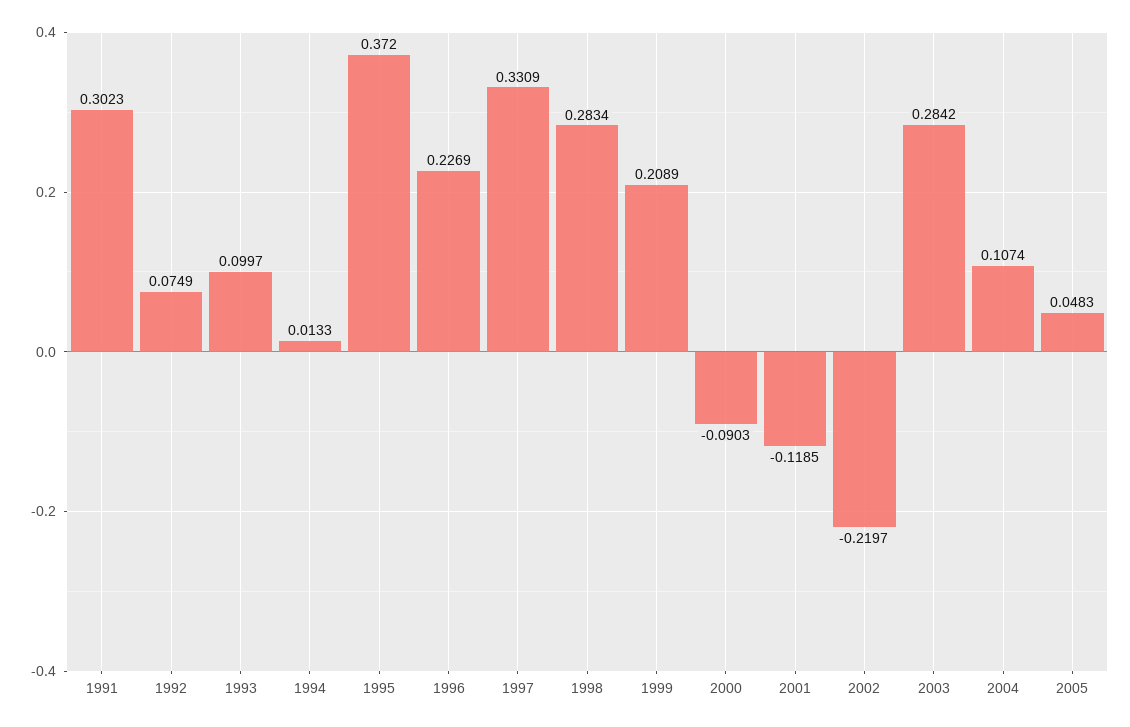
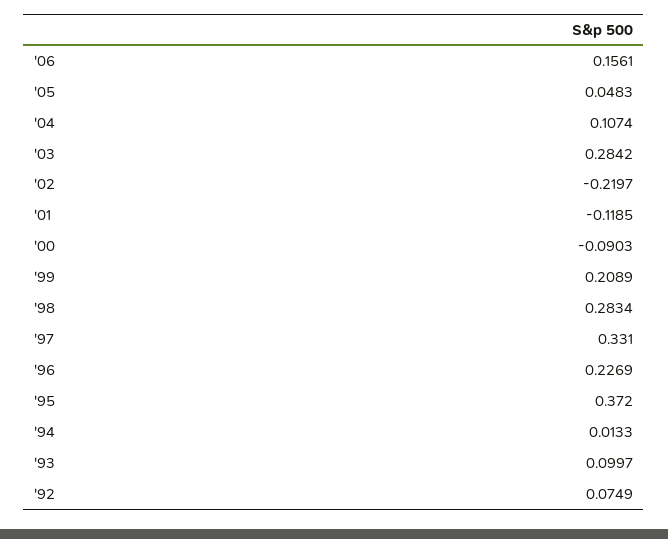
1991: 0.3023 -> none
1997: 0.3309 -> 0.331
'06: none -> 0.1561

